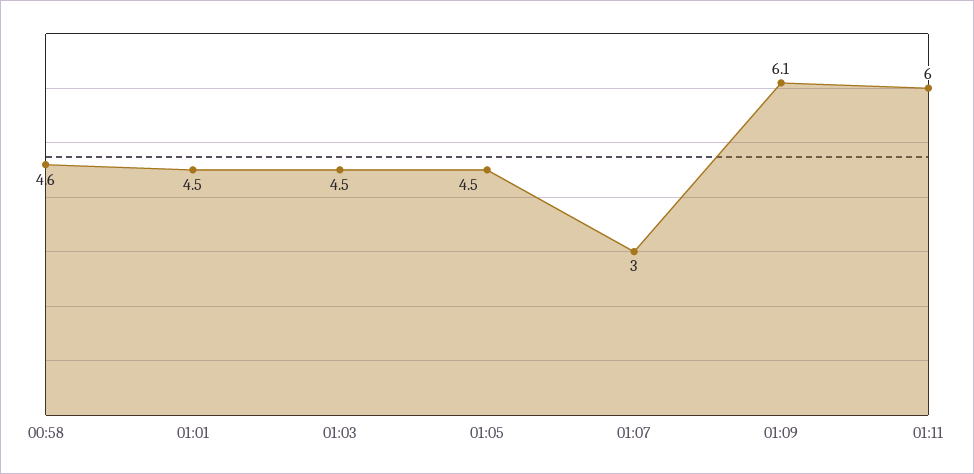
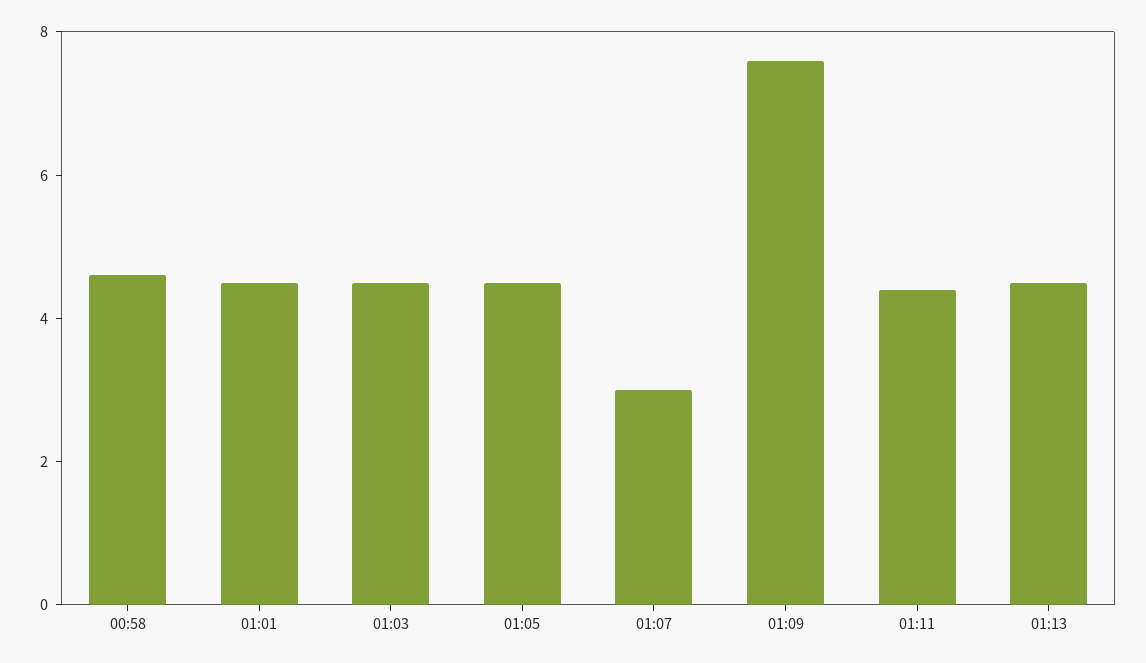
01:09: 6.1 -> 7.5
01:11: 6 -> 4.5
01:13: none -> 4.5

